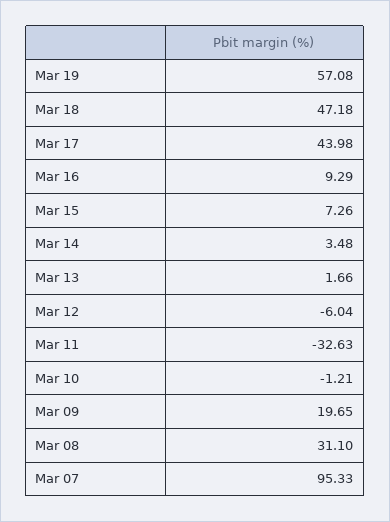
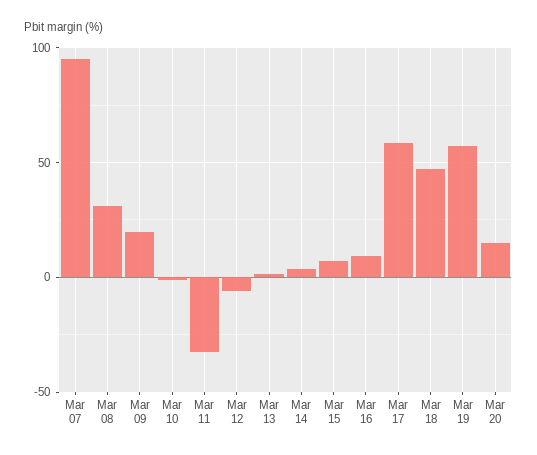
Mar 17: 43.98 -> 60
Mar 20: none -> 15

